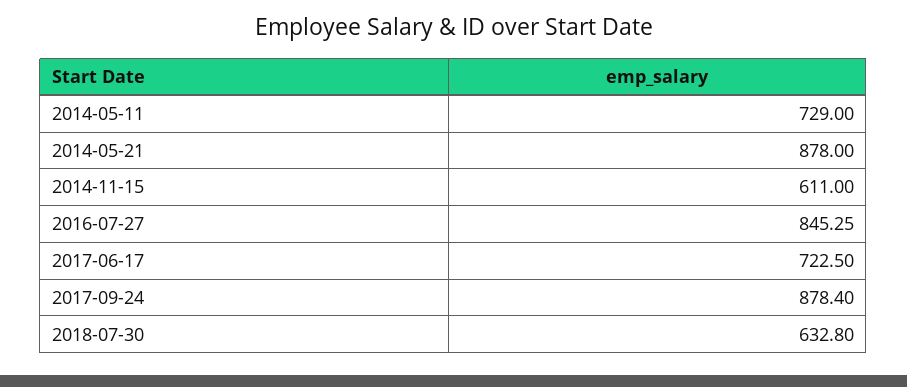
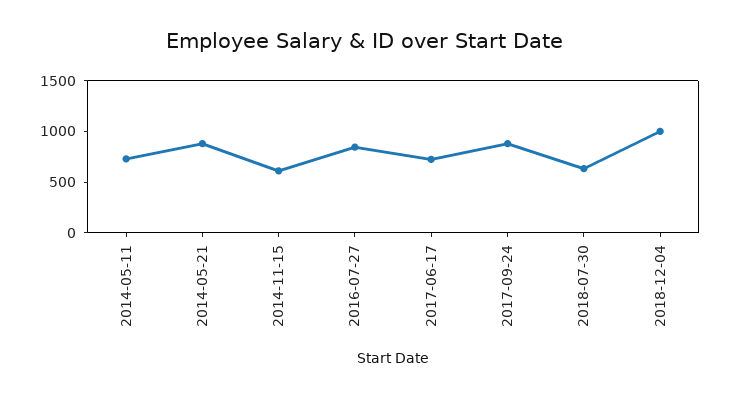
2018-12-04: none -> 1000

